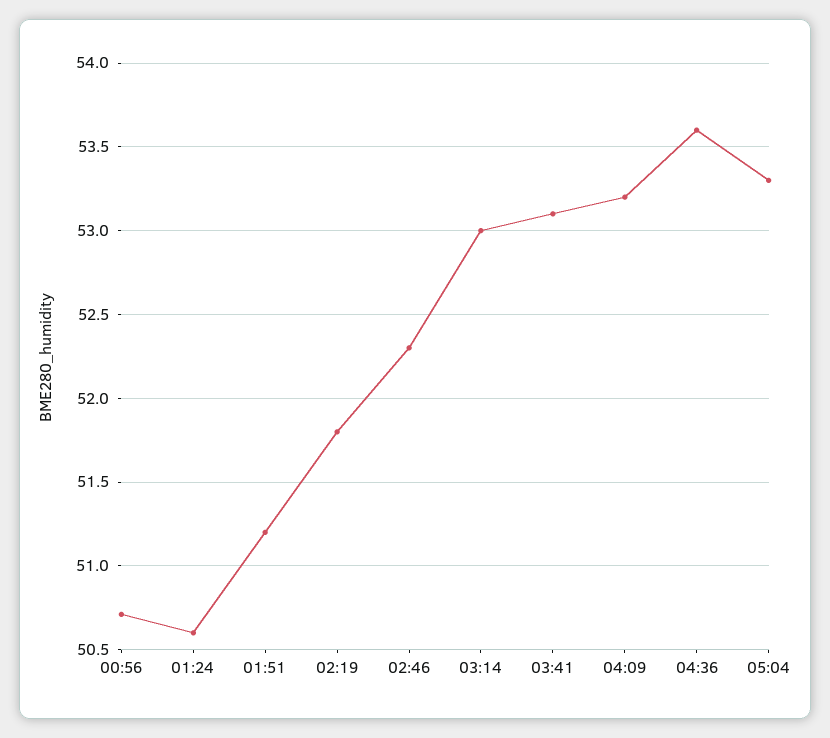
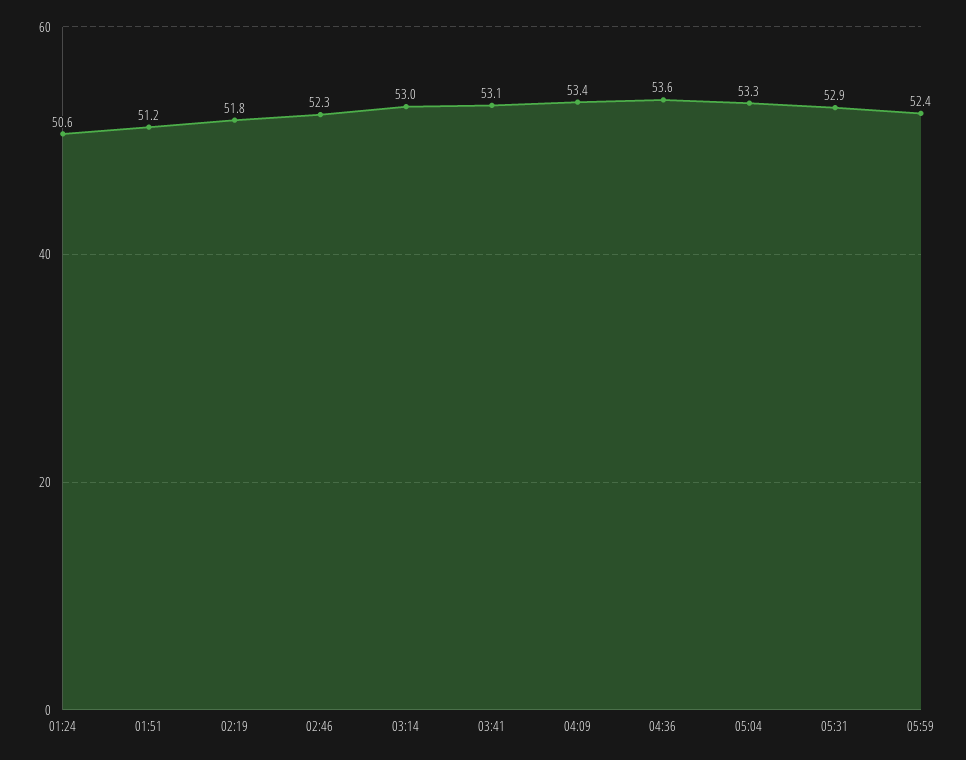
00:56: 50.7 -> none
04:09: 53.2 -> 53.4
05:31: none -> 52.9
05:59: none -> 52.4

